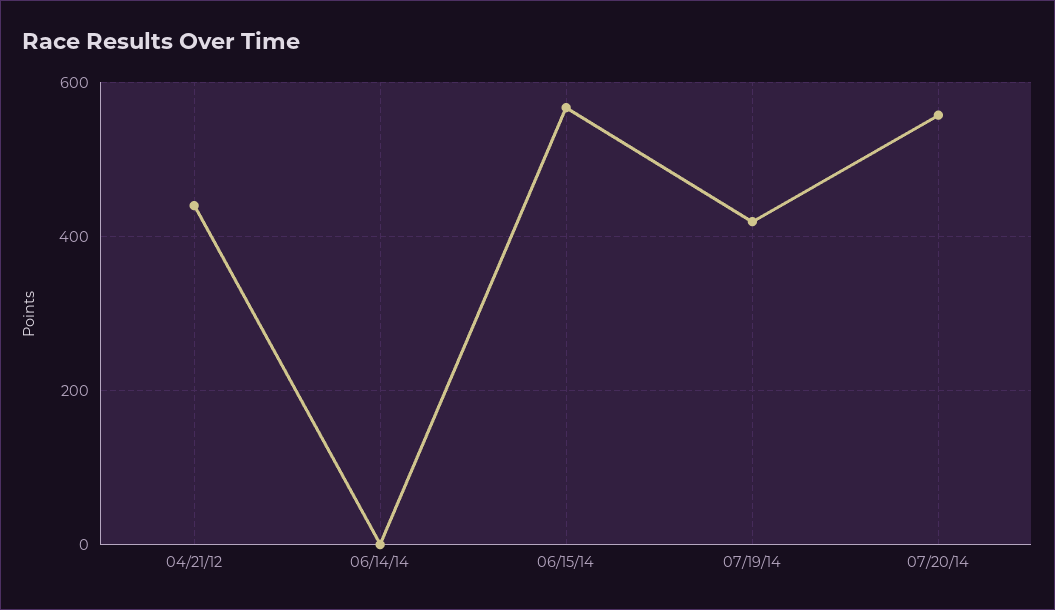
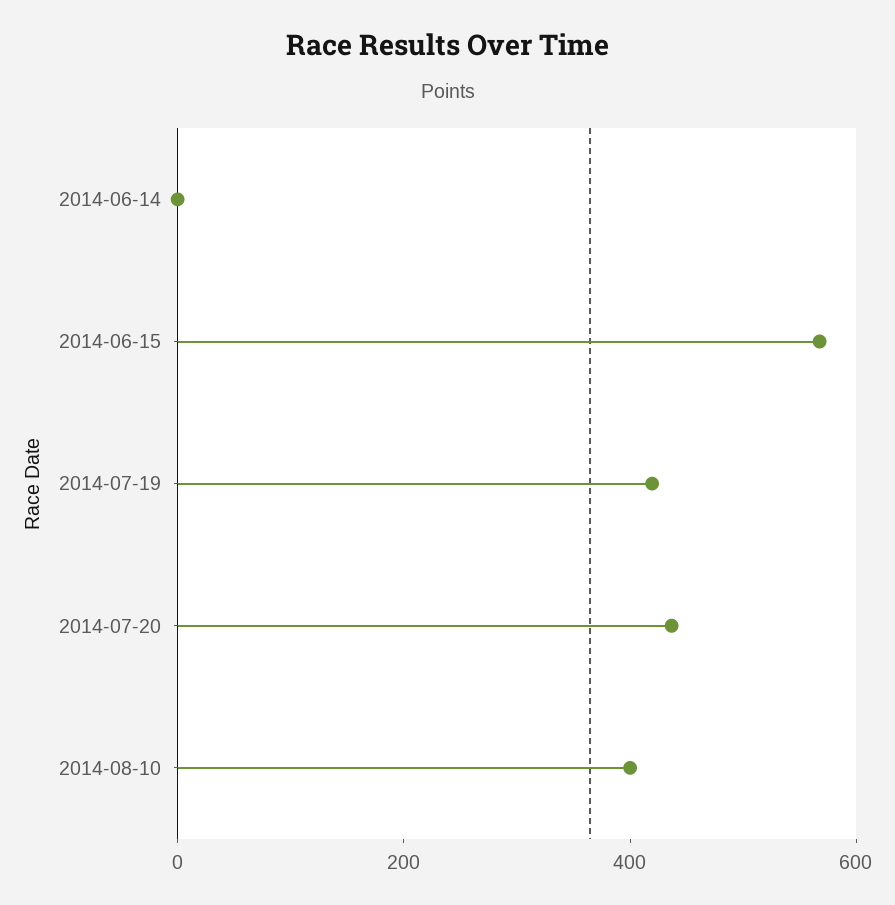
04/21/12: 440 -> none
07/20/14: 560 -> 450
2014-08-10: none -> 400

